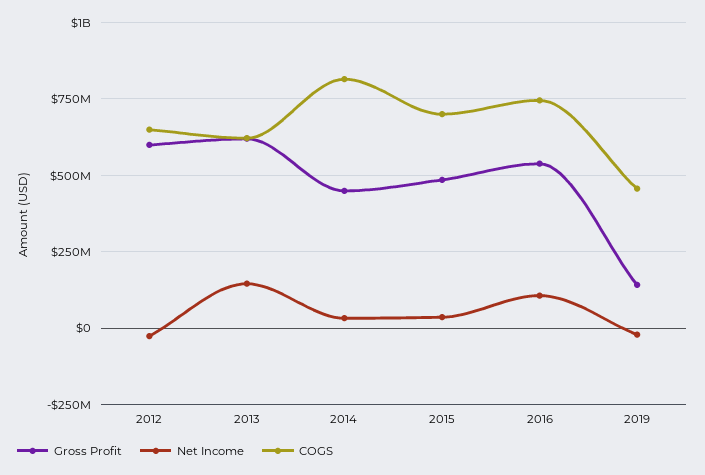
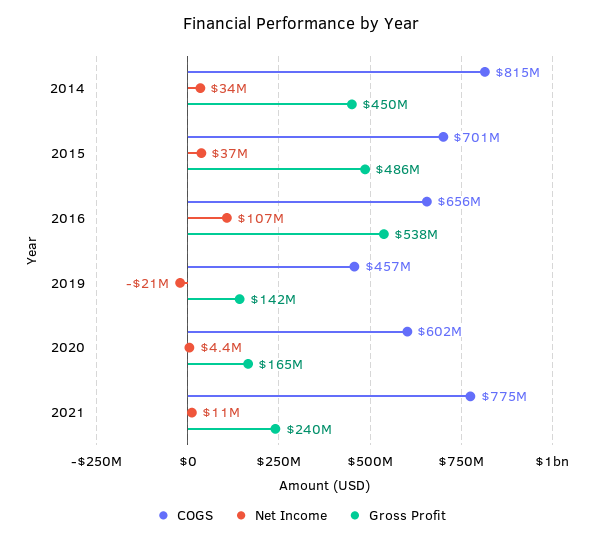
Gross Profit, 2012: 600000000 -> none
Net Income, 2012: -25000000 -> none
COGS, 2012: 650000000 -> none
Gross Profit, 2013: 625000000 -> none
Net Income, 2013: 150000000 -> none
COGS, 2013: 625000000 -> none
COGS, 2016: 750000000 -> 656000000
COGS, 2020: none -> 602000000
Net Income, 2020: none -> 4400000
Gross Profit, 2020: none -> 165000000
COGS, 2021: none -> 775000000
Net Income, 2021: none -> 11000000
Gross Profit, 2021: none -> 240000000

